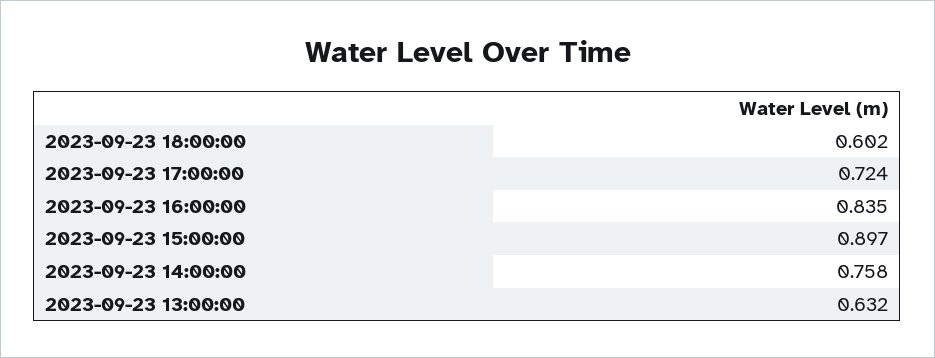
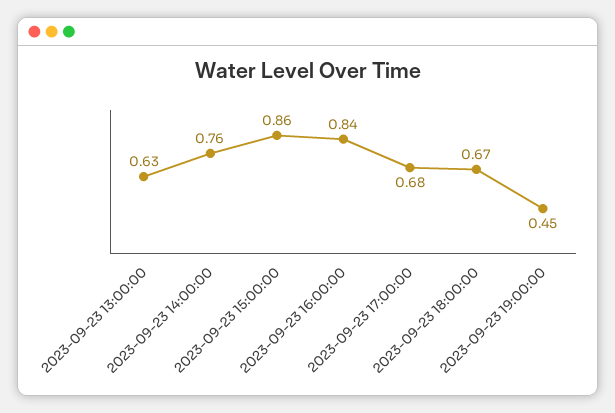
2023-09-23 18:00:00: 0.602 -> 0.67
2023-09-23 17:00:00: 0.724 -> 0.68
2023-09-23 15:00:00: 0.897 -> 0.86
2023-09-23 19:00:00: none -> 0.45

